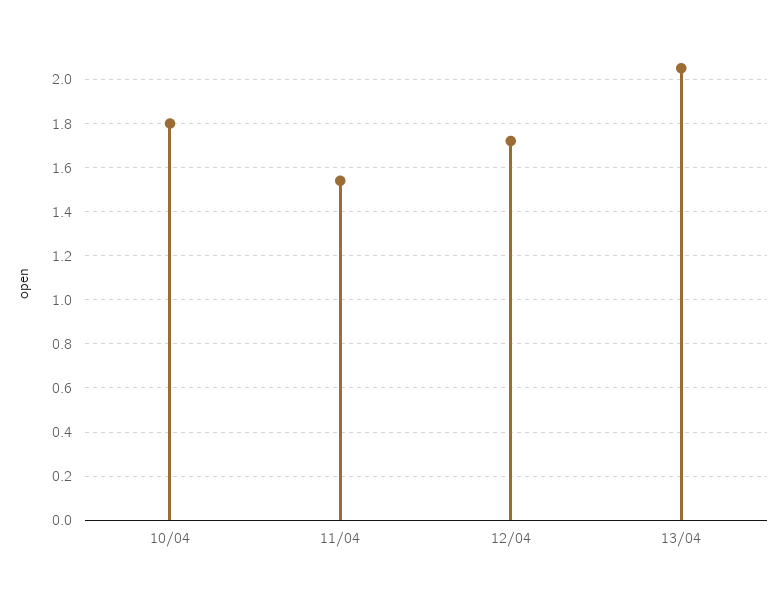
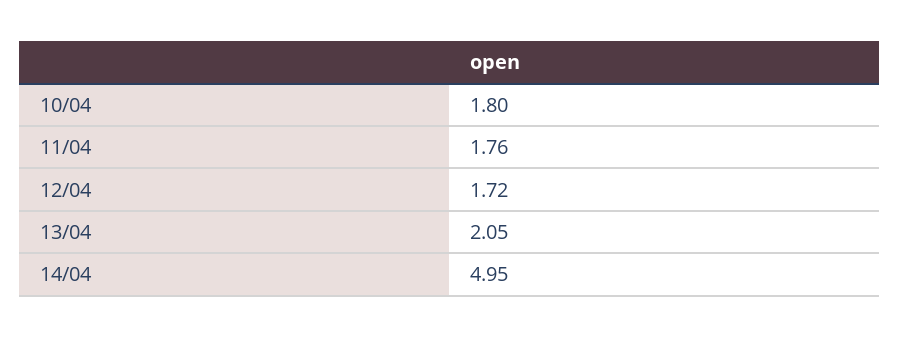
11/04: 1.55 -> 1.76
14/04: none -> 4.95

